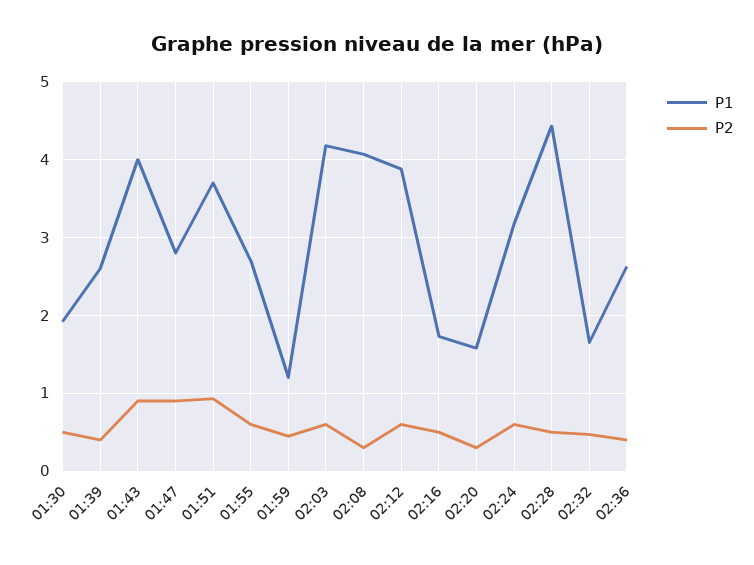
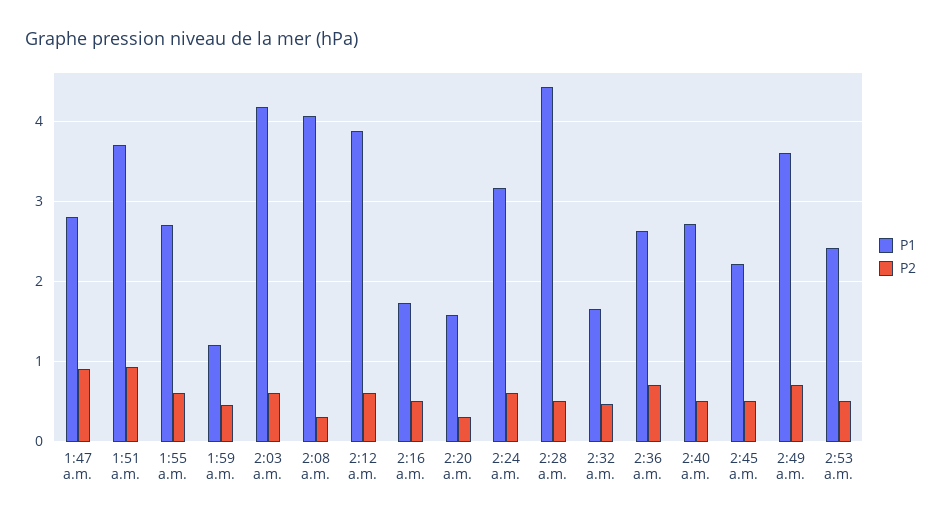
P1, 01:30: 1.9 -> none
P2, 01:30: 0.5 -> none
P1, 01:39: 2.6 -> none
P2, 01:39: 0.4 -> none
P1, 01:43: 4 -> none
P2, 01:43: 0.9 -> none
P2, 02:36: 0.4 -> 0.7
P1, 2:40 a.m.: none -> 2.7
P2, 2:40 a.m.: none -> 0.5
P1, 2:45 a.m.: none -> 2.2
P2, 2:45 a.m.: none -> 0.5
P1, 2:49 a.m.: none -> 3.6
P2, 2:49 a.m.: none -> 0.7
P1, 2:53 a.m.: none -> 2.4
P2, 2:53 a.m.: none -> 0.5

